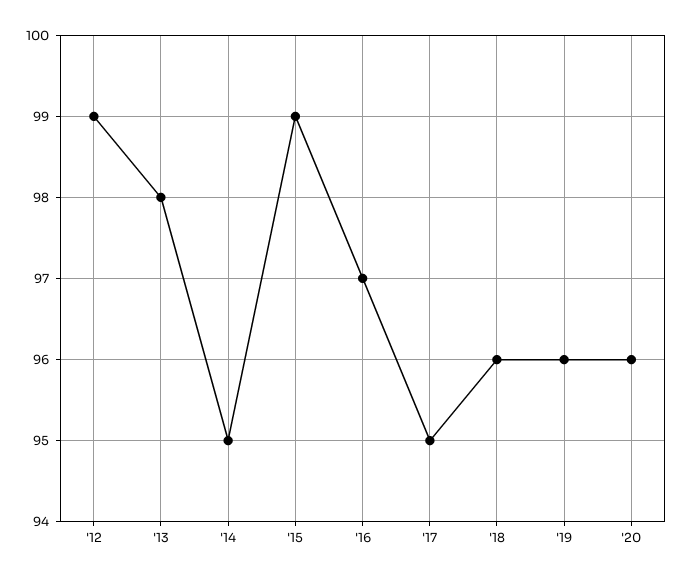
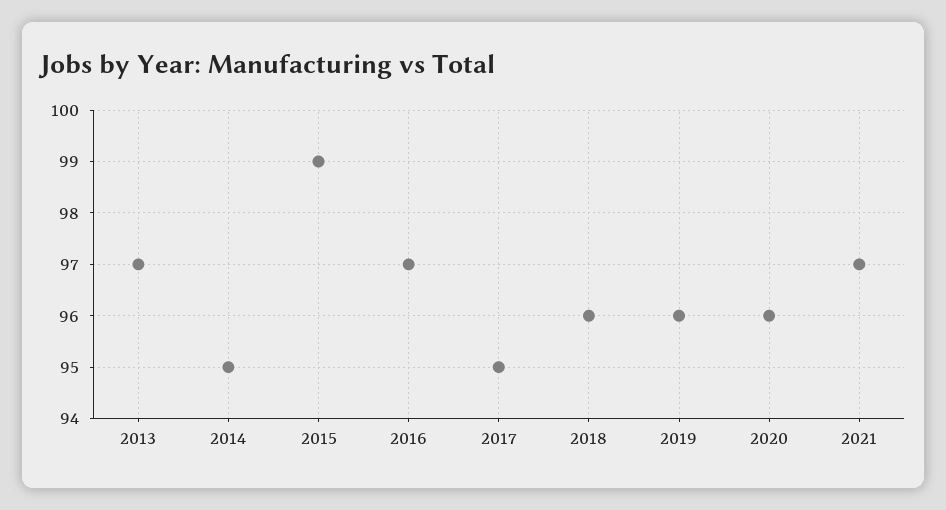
'12: 99 -> none
'13: 98 -> 97
2021: none -> 97

